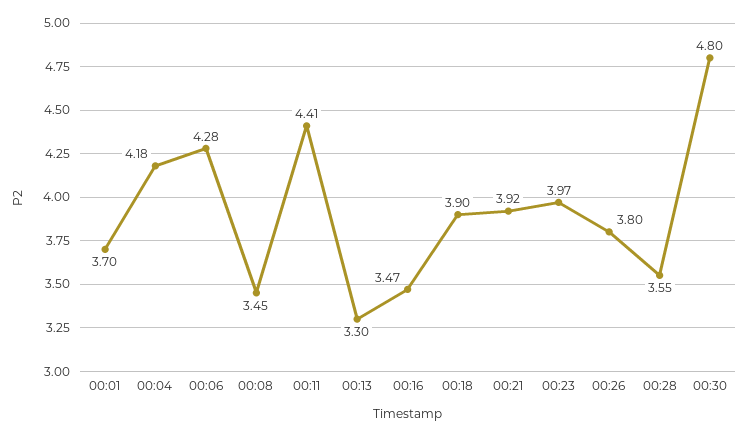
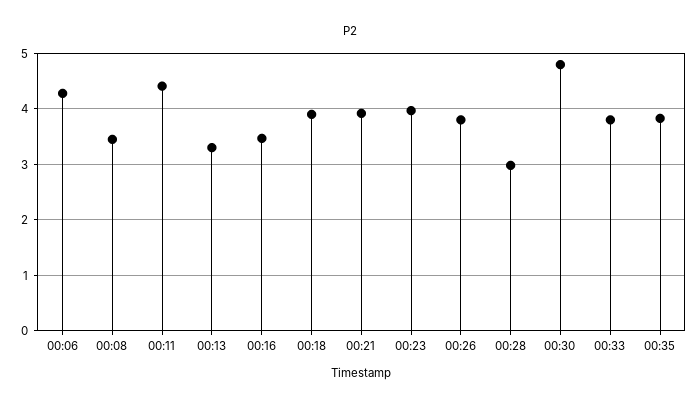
00:01: 3.7 -> none
00:04: 4.18 -> none
00:28: 3.55 -> 3
00:33: none -> 3.8
00:35: none -> 3.8

